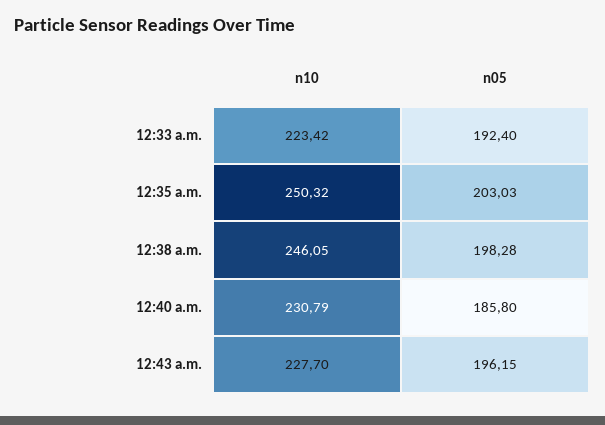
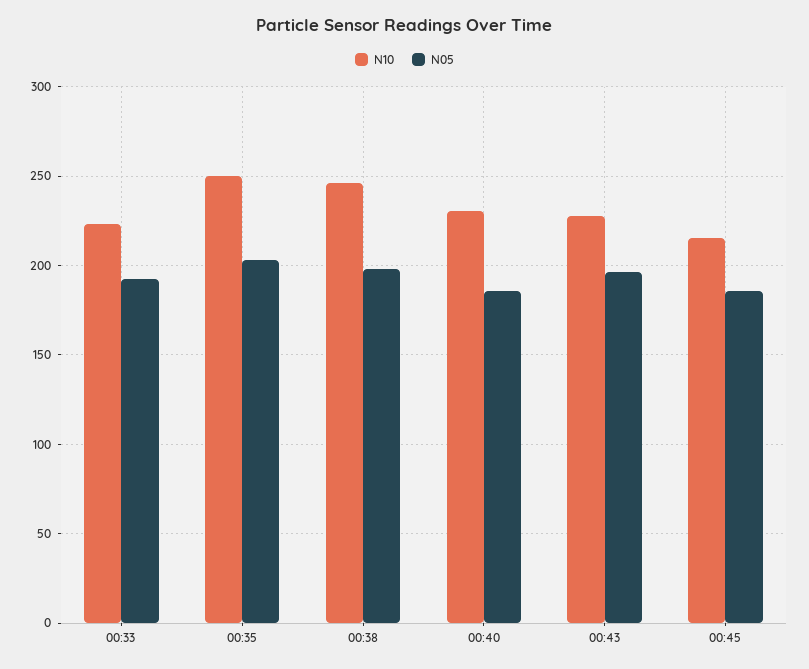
n10, 00:45: none -> 215
n05, 00:45: none -> 185

